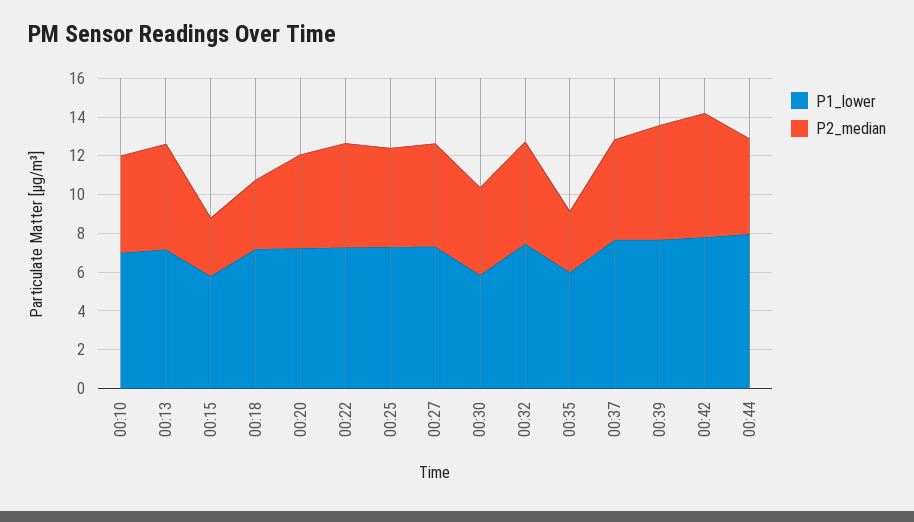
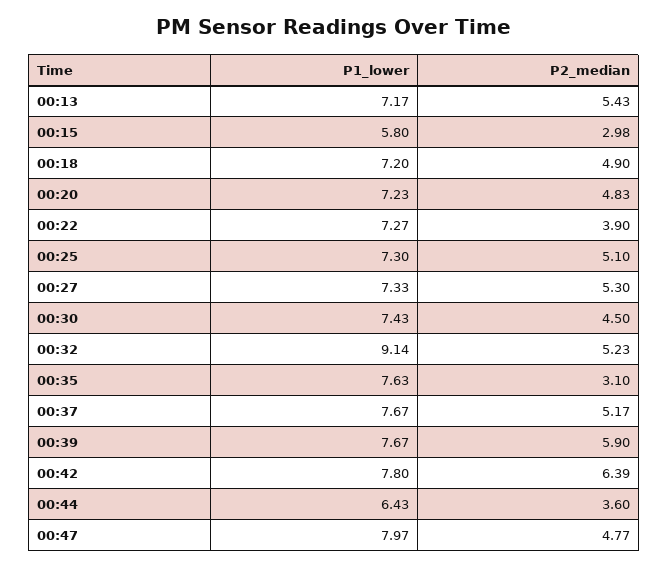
P1_lower, 00:10: 7 -> none
P2_median, 00:10: 5 -> none
P2_median, 00:18: 3.5 -> 4.9
P2_median, 00:22: 5.5 -> 3.9
P1_lower, 00:30: 6 -> 7.43
P1_lower, 00:32: 7.5 -> 9.14
P1_lower, 00:35: 6 -> 7.63
P1_lower, 00:44: 8 -> 6.43
P2_median, 00:44: 5 -> 3.6
P1_lower, 00:47: none -> 7.97
P2_median, 00:47: none -> 4.77

